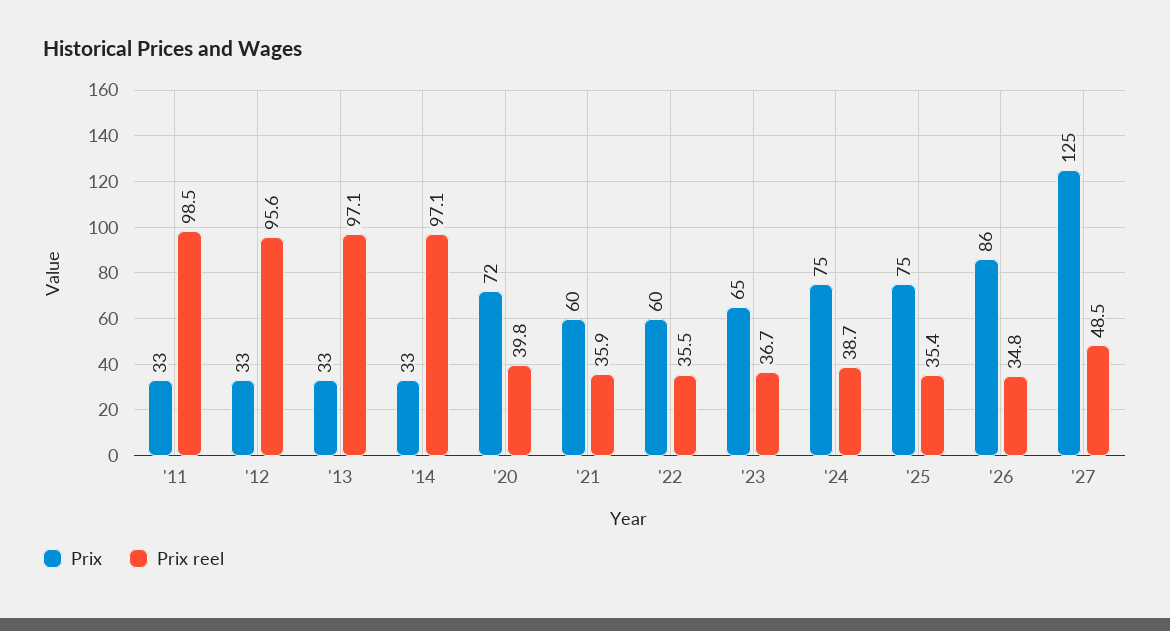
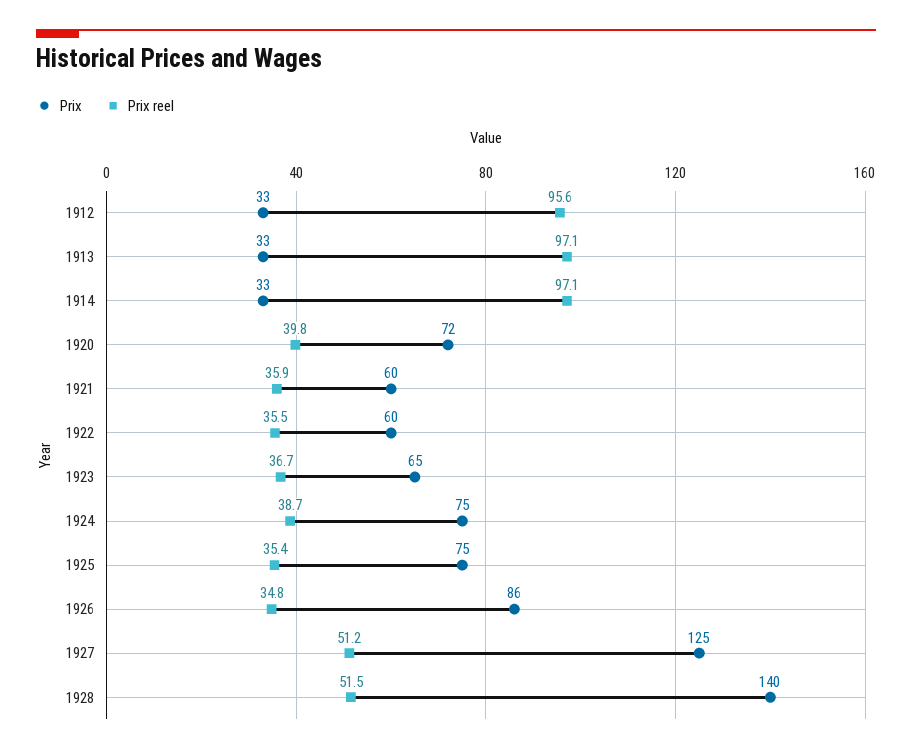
Prix, '11: 33 -> none
Prix reel, '11: 98.5 -> none
Prix reel, '27: 48.5 -> 51.2
Prix, 1928: none -> 140
Prix reel, 1928: none -> 51.5

